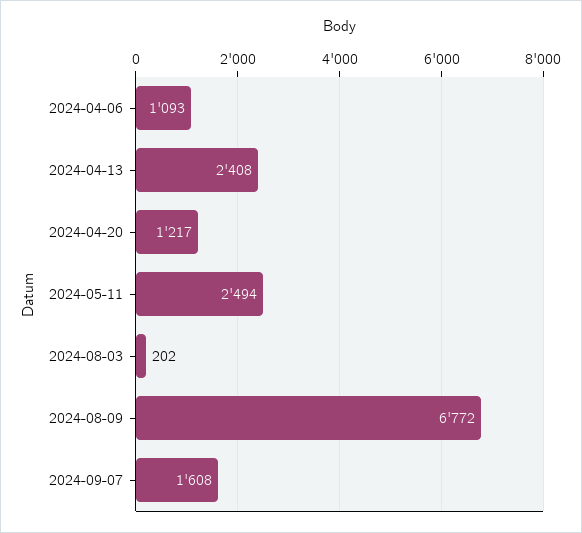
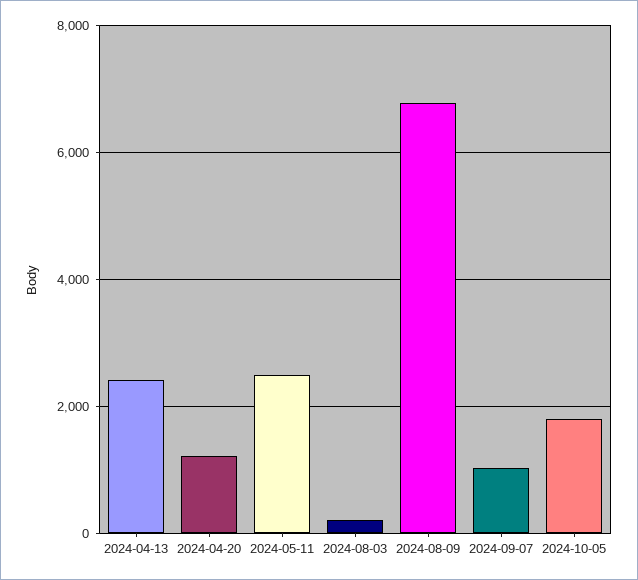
2024-04-06: 1093 -> none
2024-09-07: 1608 -> 1000
2024-10-05: none -> 1800

